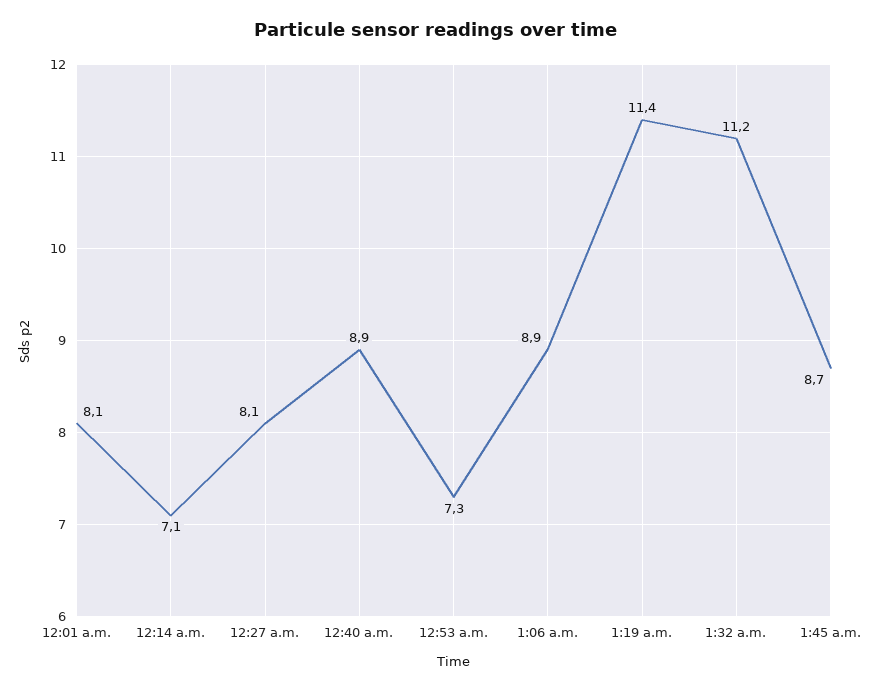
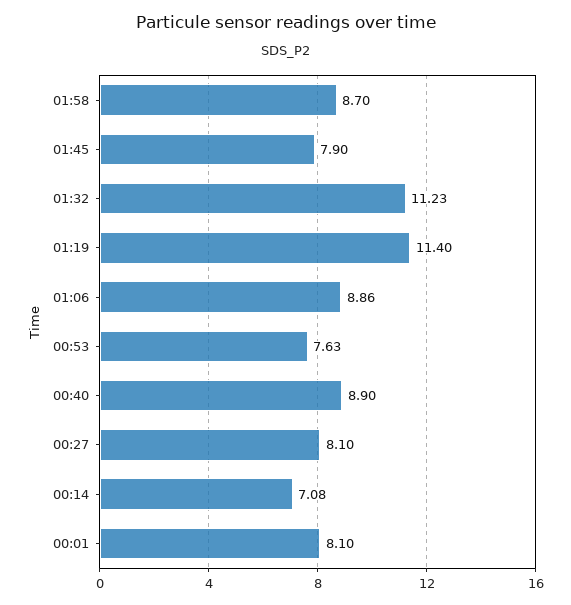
12:53 a.m.: 7.3 -> 7.63
1:45 a.m.: 8.7 -> 7.9
01:58: none -> 8.7

